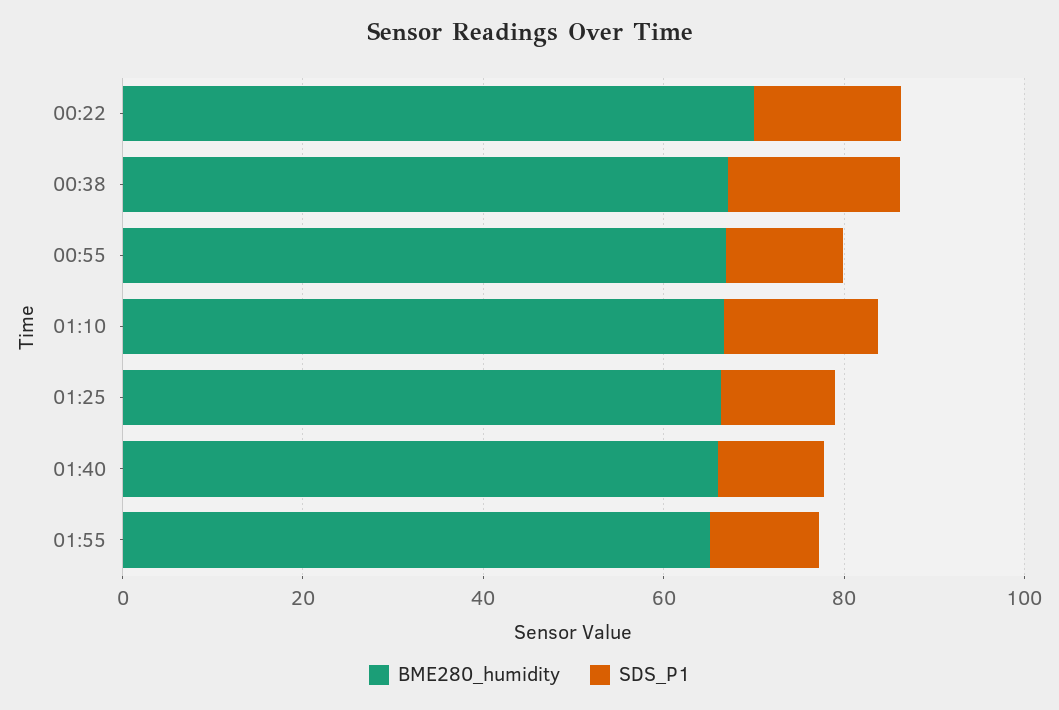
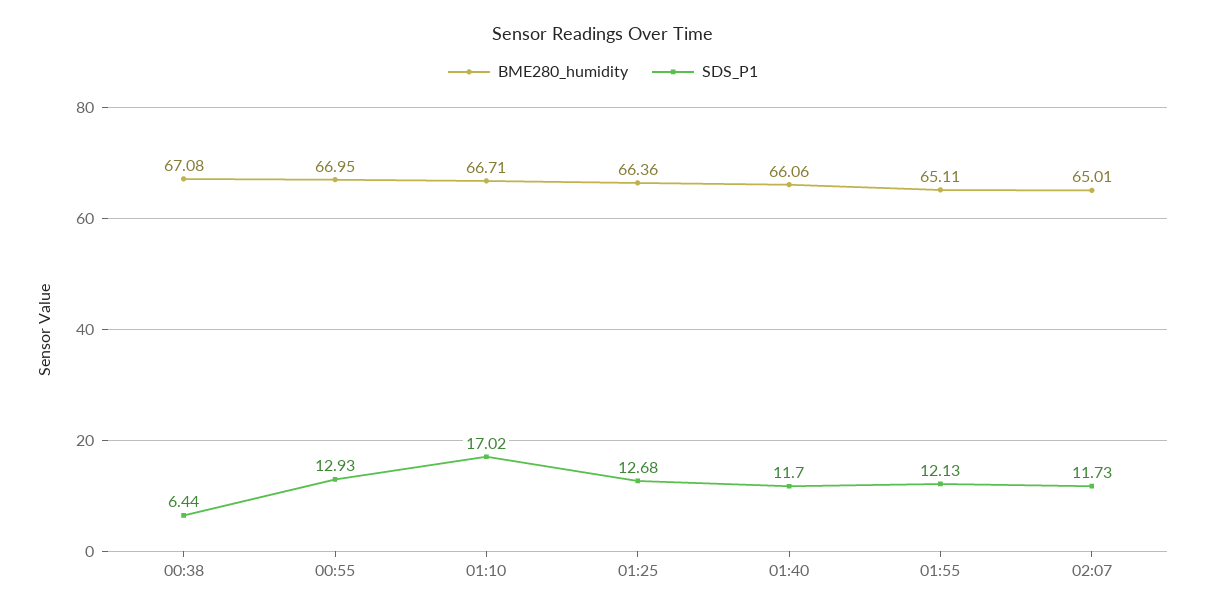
BME280_humidity, 00:22: 70 -> none
SDS_P1, 00:22: 15 -> none
SDS_P1, 00:38: 20 -> 6.44
BME280_humidity, 02:07: none -> 65.01
SDS_P1, 02:07: none -> 11.73

